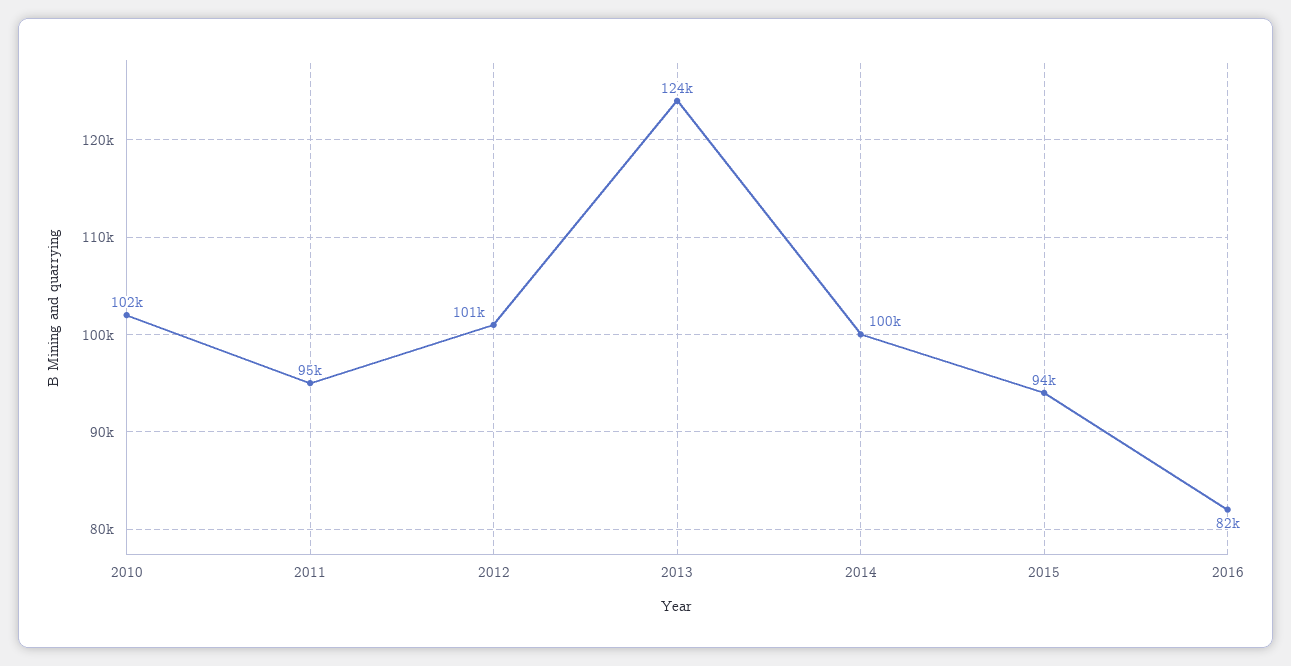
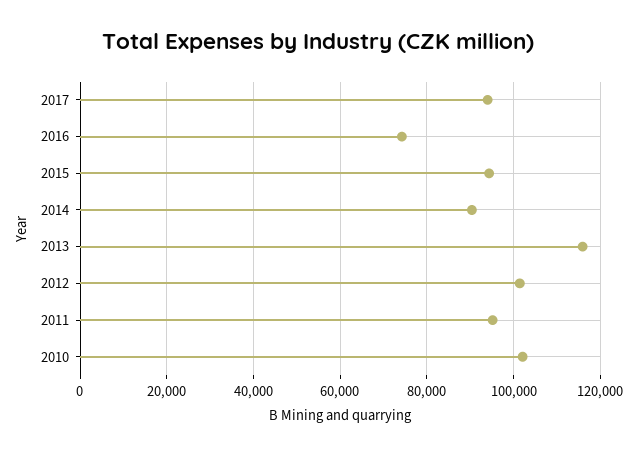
2013: 124000 -> 116000
2014: 100000 -> 90000
2016: 82000 -> 74000
2017: none -> 94000

